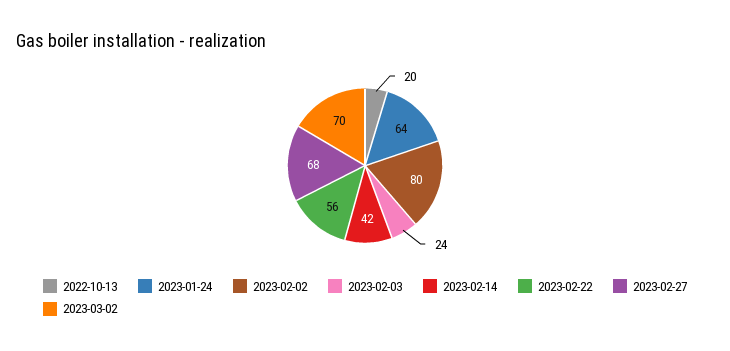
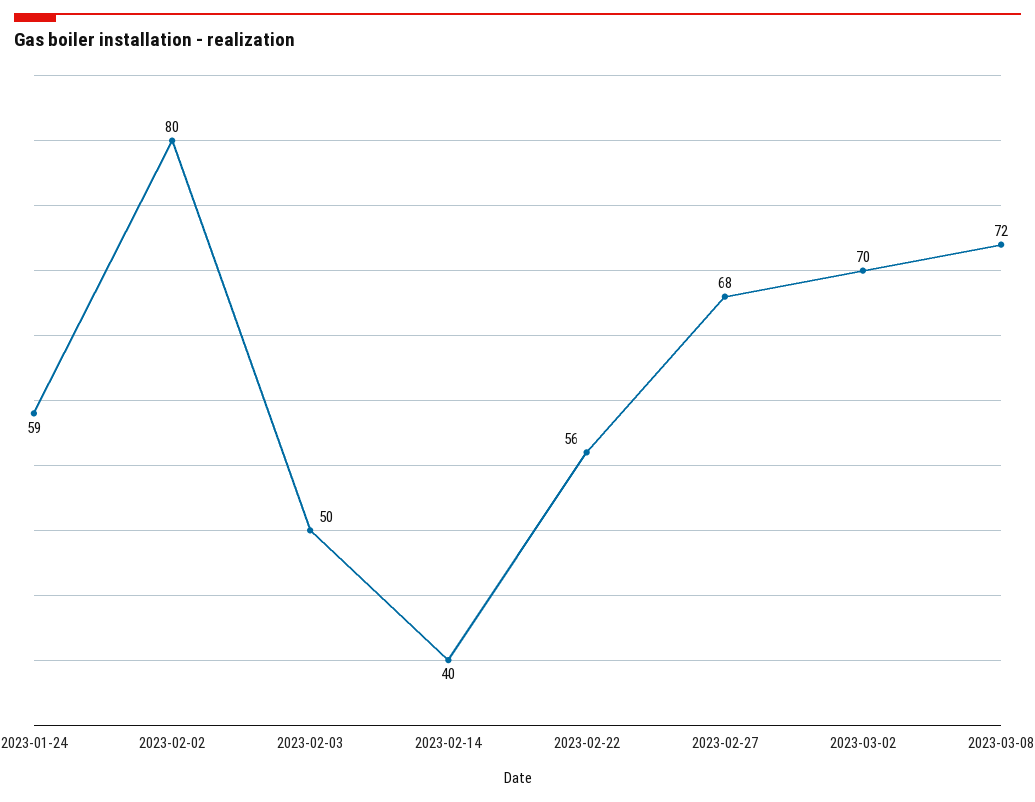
2022-10-13: 20 -> none
2023-01-24: 64 -> 59
2023-02-03: 24 -> 50
2023-02-14: 42 -> 40
2023-03-08: none -> 72

